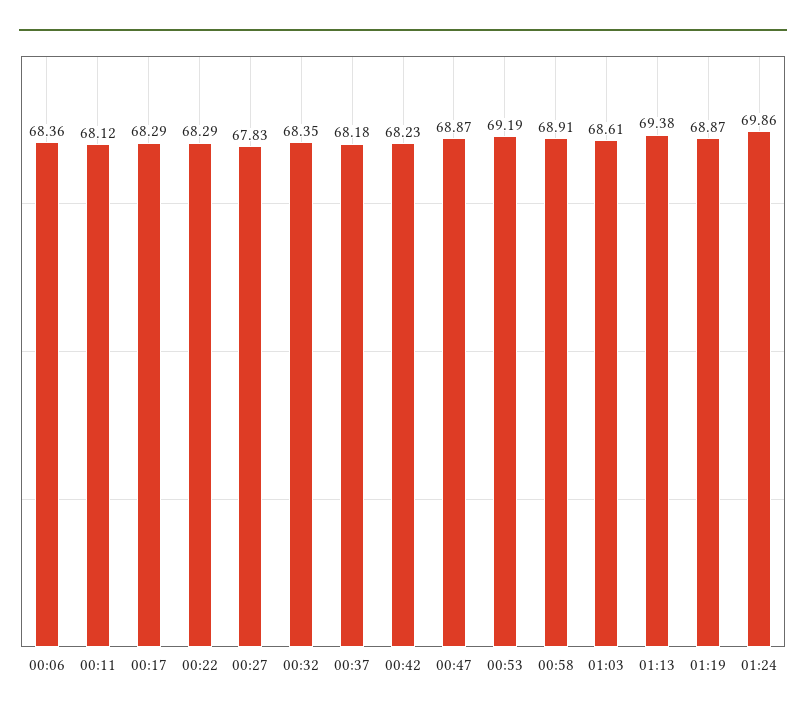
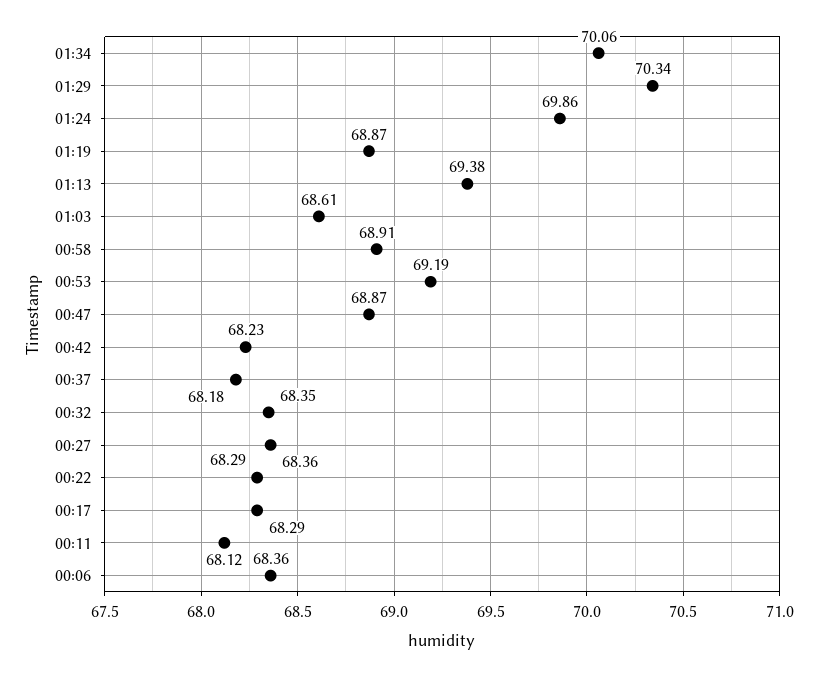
00:27: 67.83 -> 68.36
01:34: none -> 70.06
01:29: none -> 70.34

